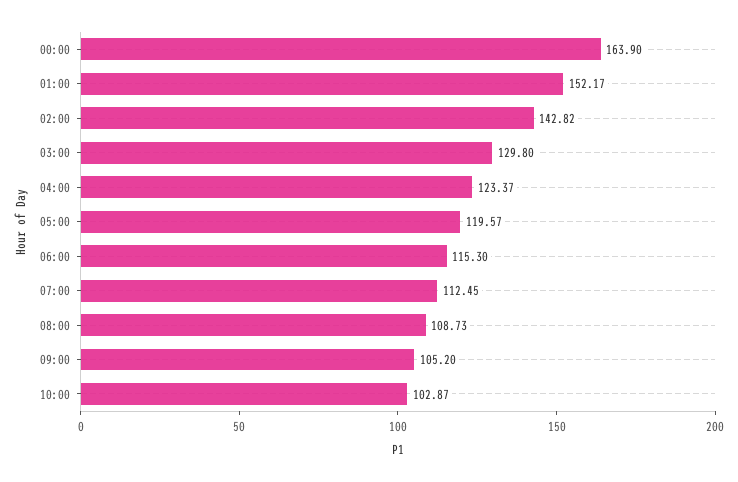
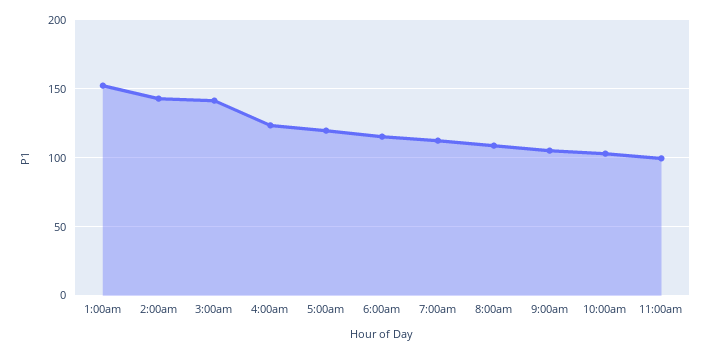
00:00: 163.9 -> none
03:00: 129.8 -> 140
11:00am: none -> 100

